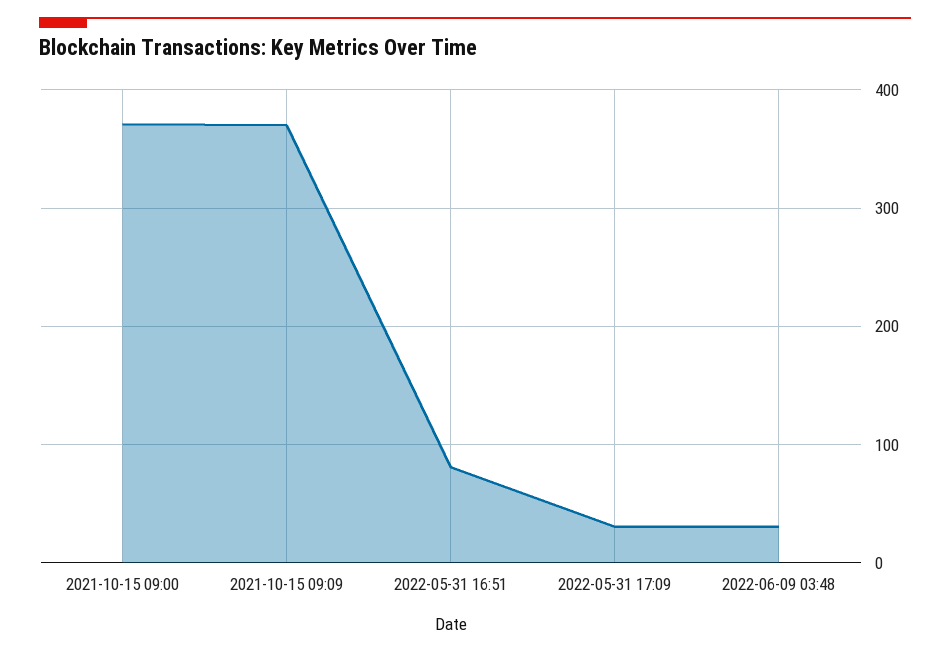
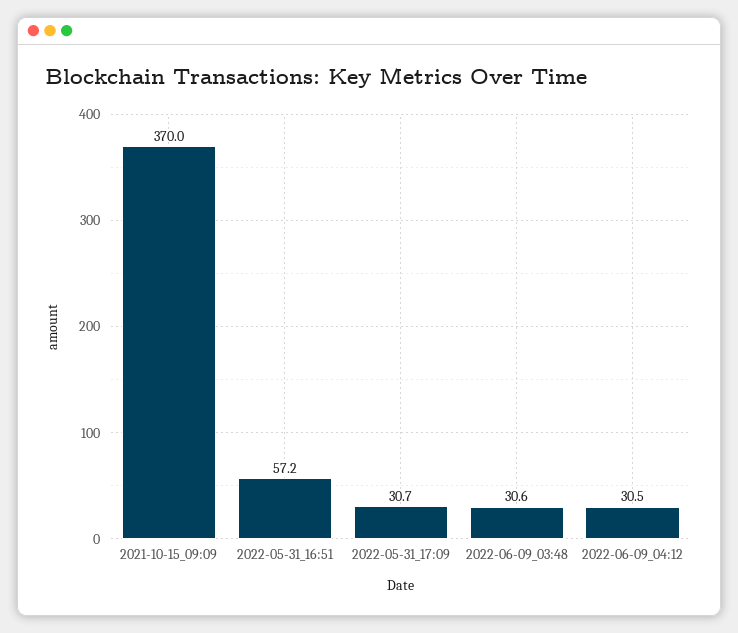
2021-10-15 09:00: 370 -> none
2022-05-31 16:51: 80 -> 57.2
2022-06-09_04:12: none -> 30.5

